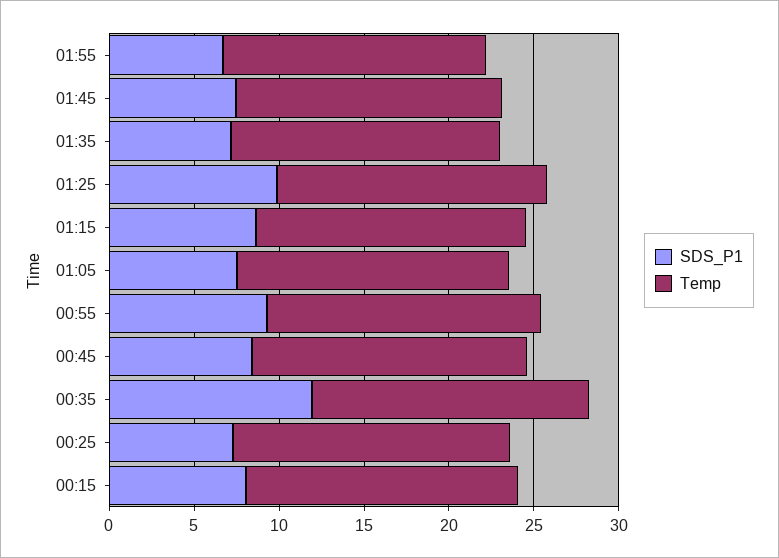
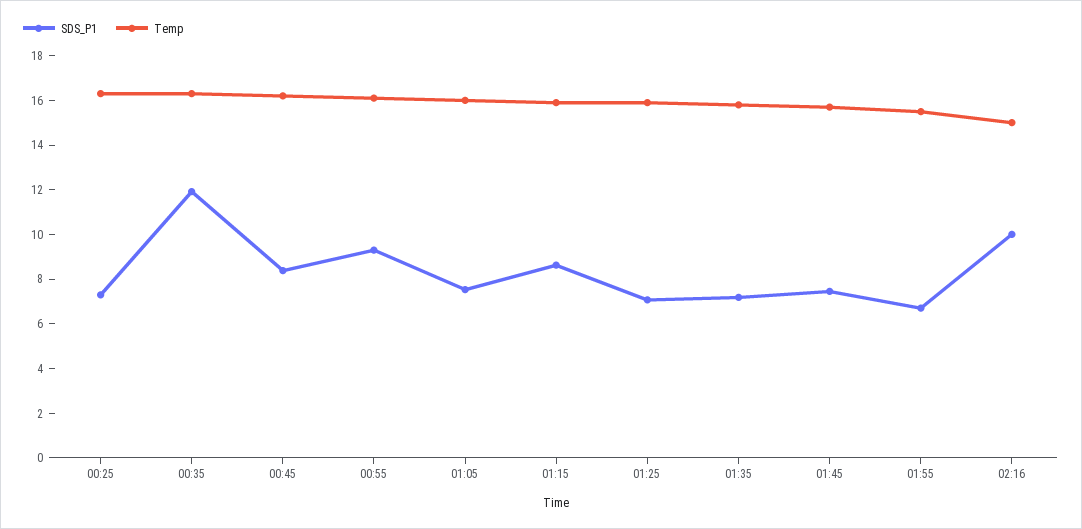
SDS_P1, 01:25: 10 -> 7
SDS_P1, 00:15: 8 -> none
Temp, 00:15: 16 -> none
SDS_P1, 02:16: none -> 10
Temp, 02:16: none -> 15

